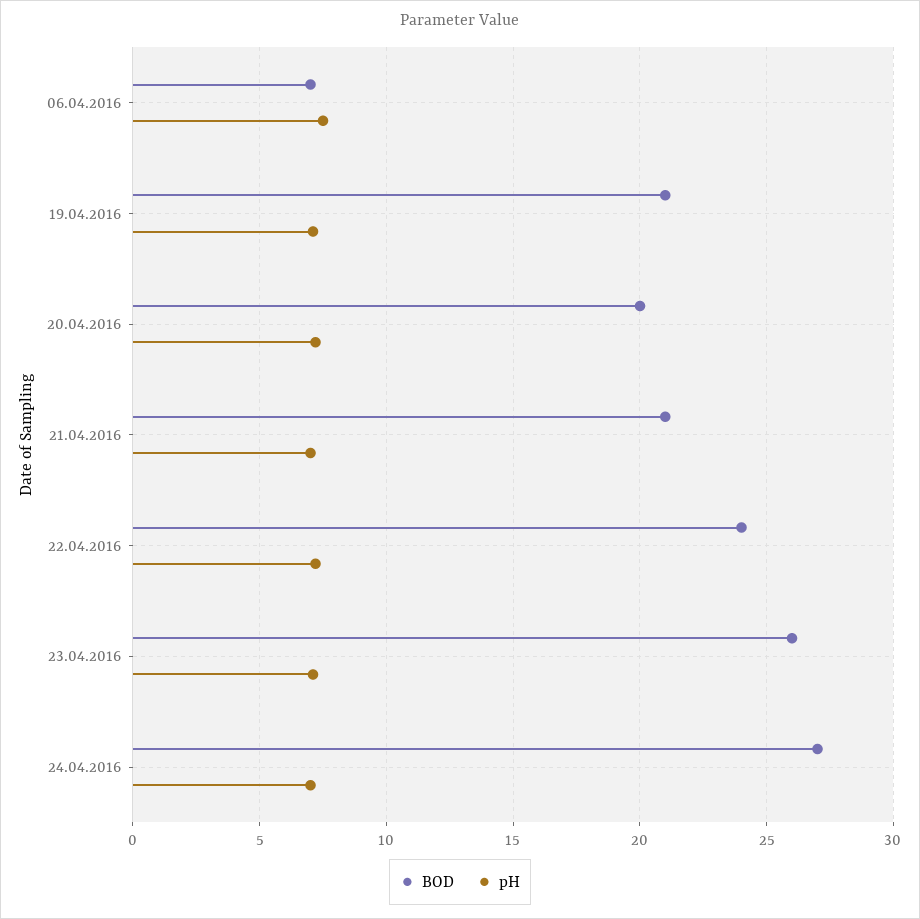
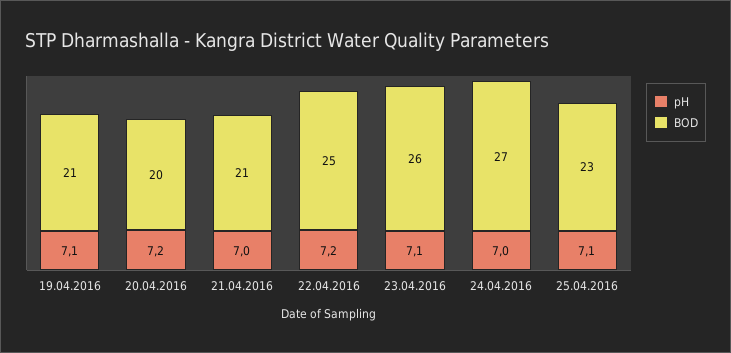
BOD, 06.04.2016: 7 -> none
pH, 06.04.2016: 7.5 -> none
BOD, 22.04.2016: 24 -> 25
pH, 25.04.2016: none -> 7.1
BOD, 25.04.2016: none -> 23

